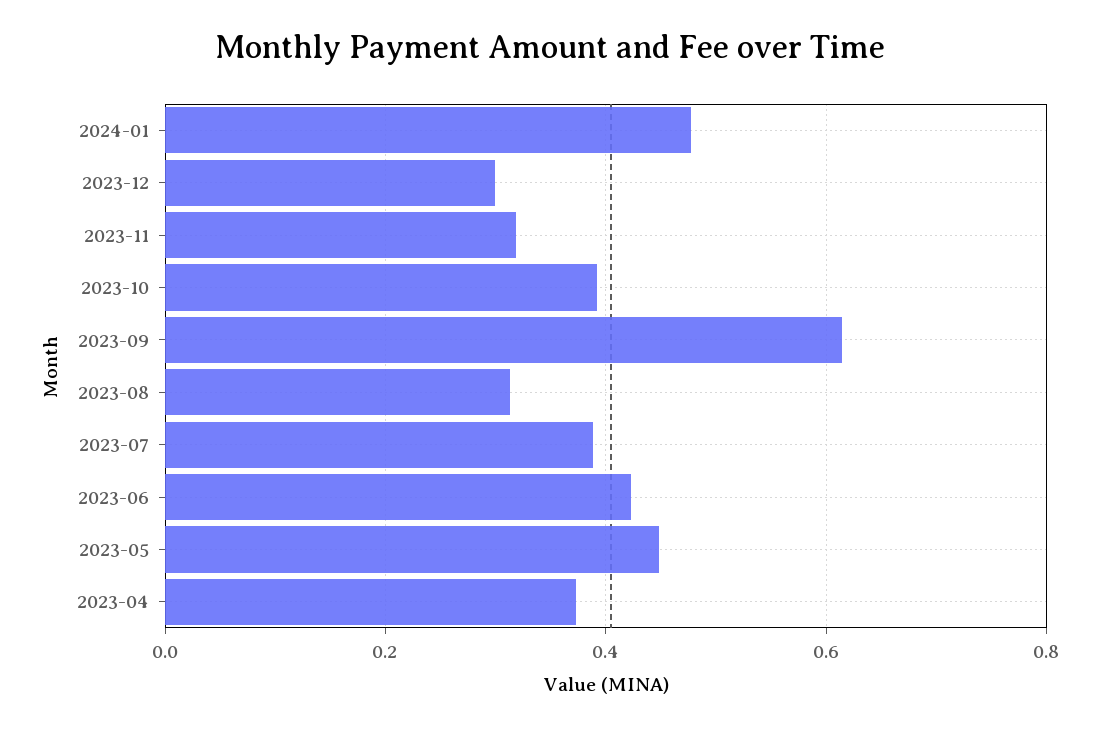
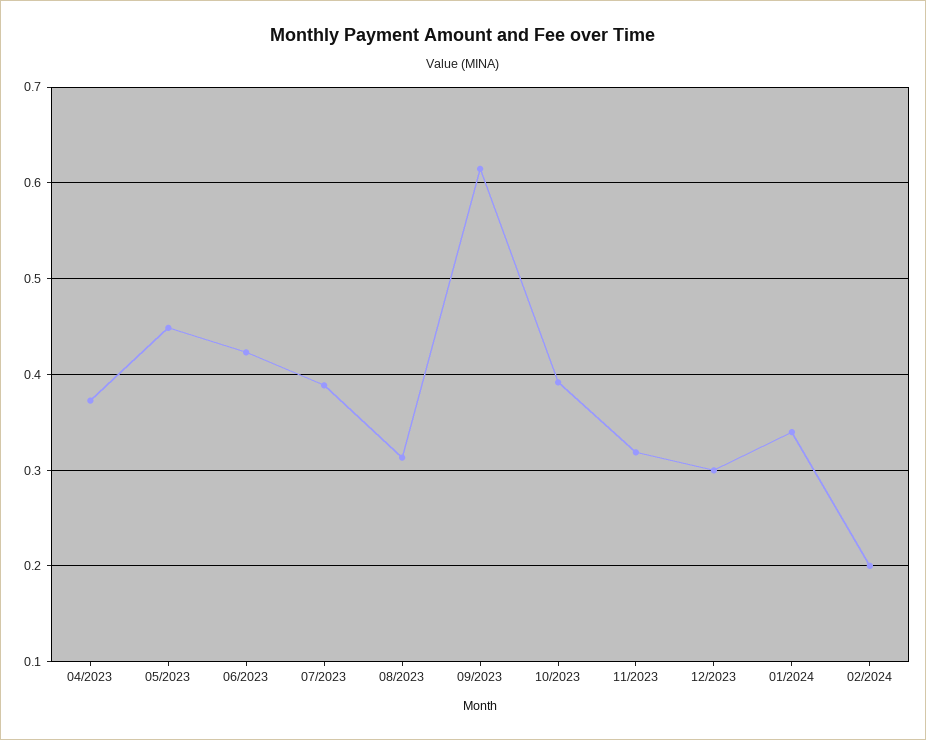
2024-01: 0.48 -> 0.34
02/2024: none -> 0.2

